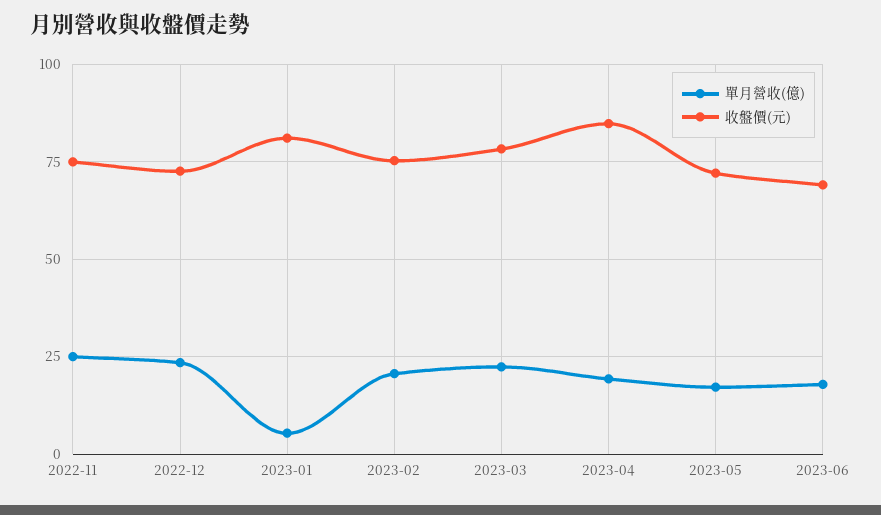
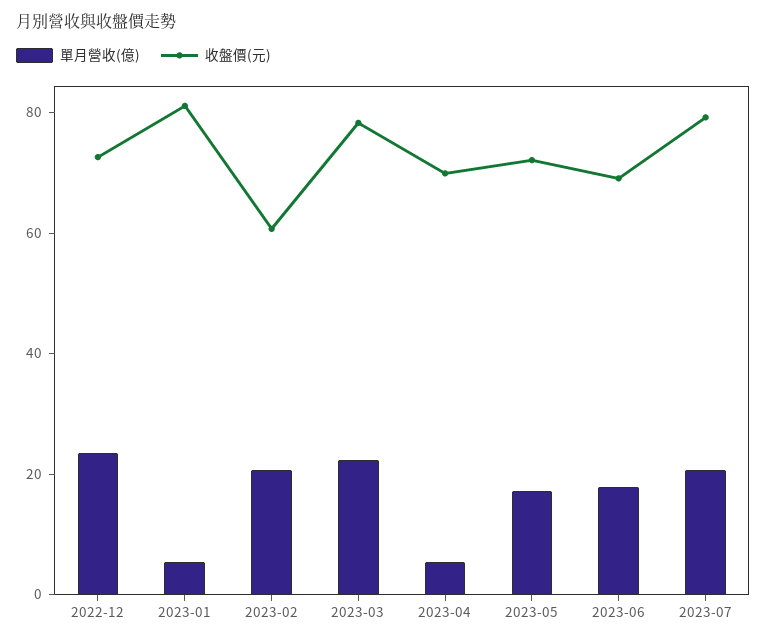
單月營收(億), 2022-11: 25 -> none
收盤價(元), 2022-11: 75 -> none
收盤價(元), 2023-02: 75 -> 60
單月營收(億), 2023-04: 20 -> 5
收盤價(元), 2023-04: 85 -> 70
單月營收(億), 2023-07: none -> 20
收盤價(元), 2023-07: none -> 80

